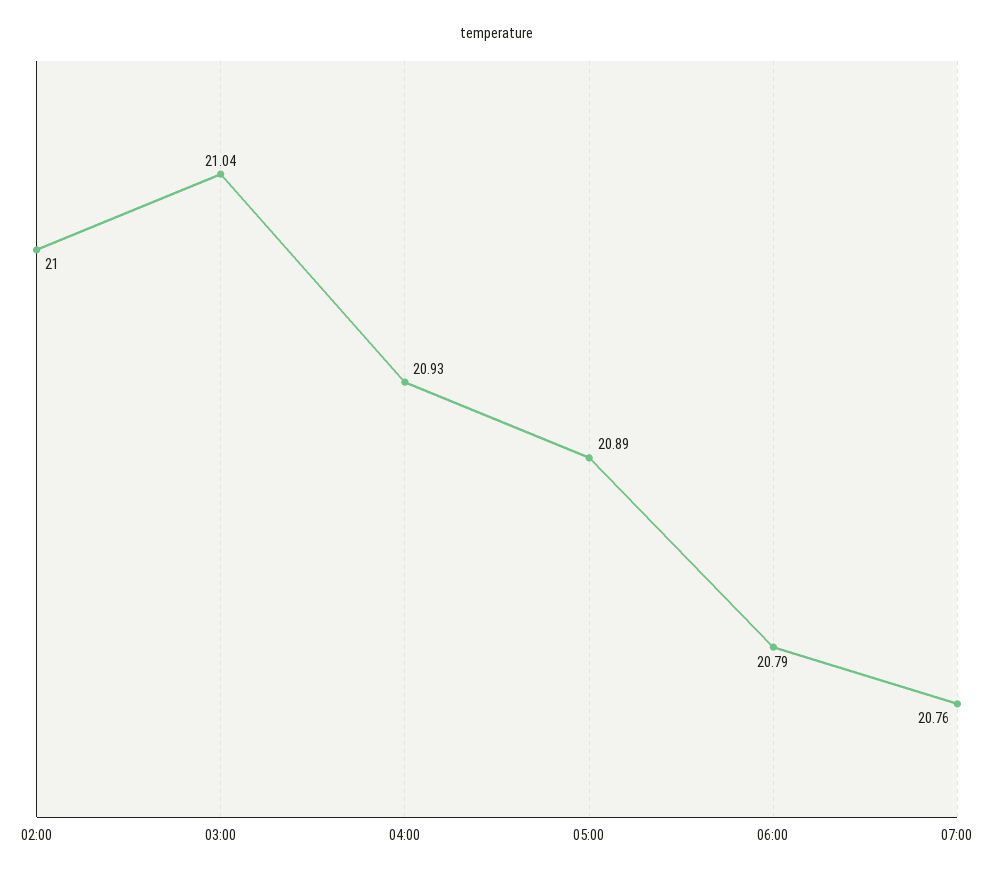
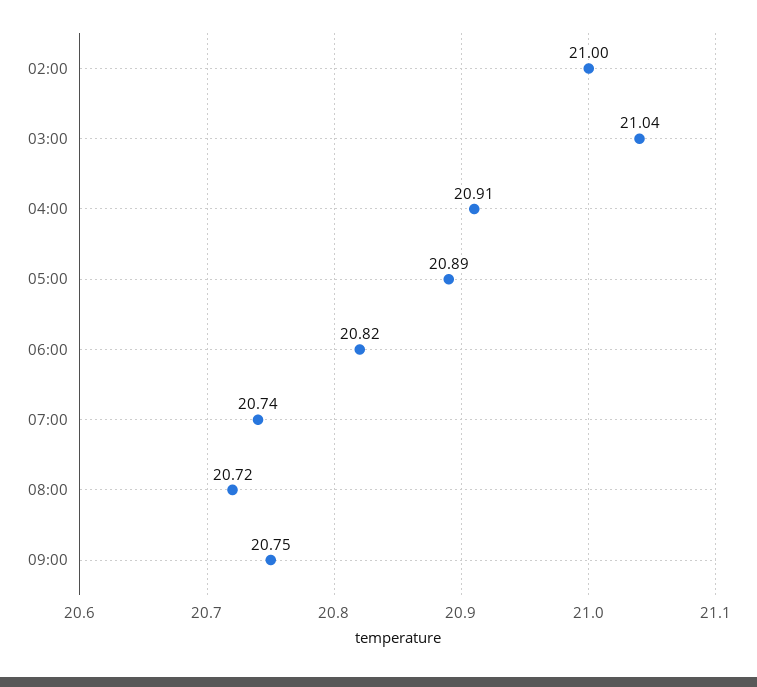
04:00: 20.93 -> 20.91
06:00: 20.79 -> 20.82
07:00: 20.76 -> 20.74
08:00: none -> 20.72
09:00: none -> 20.75

